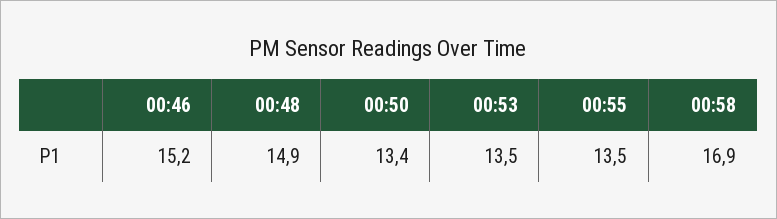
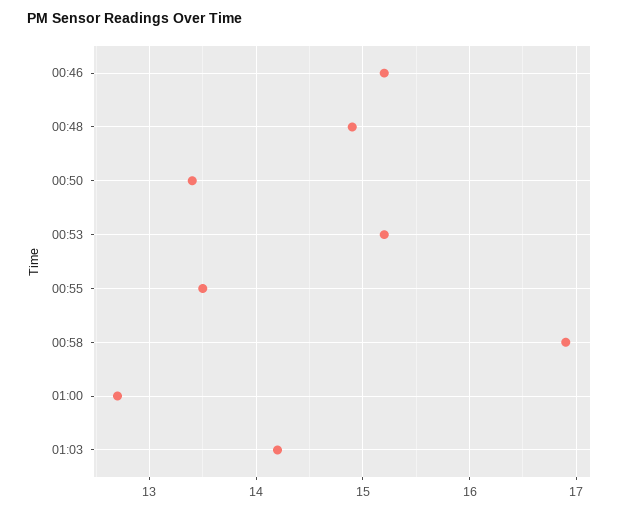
00:53: 13.5 -> 15.2
01:00: none -> 12.7
01:03: none -> 14.2

